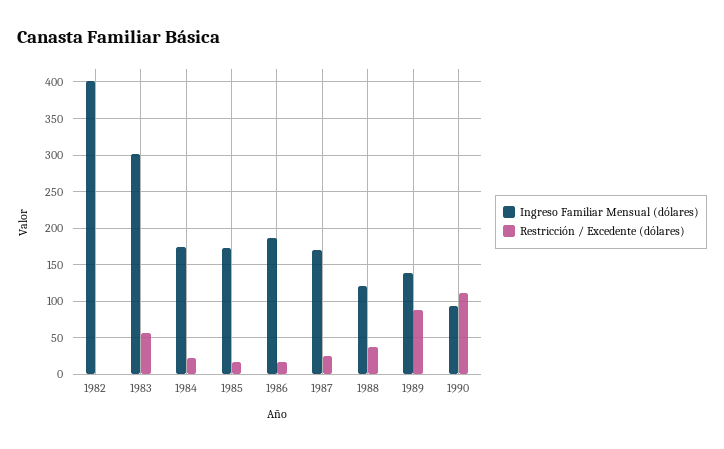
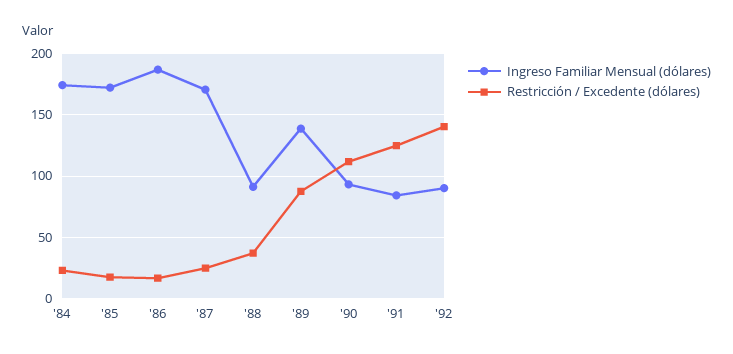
Ingreso Familiar Mensual (dólares), 1982: 400 -> none
Restricción / Excedente (dólares), 1982: 0 -> none
Ingreso Familiar Mensual (dólares), 1983: 300 -> none
Restricción / Excedente (dólares), 1983: 60 -> none
Ingreso Familiar Mensual (dólares), 1988: 120 -> 90
Ingreso Familiar Mensual (dólares), '91: none -> 85
Restricción / Excedente (dólares), '91: none -> 125
Ingreso Familiar Mensual (dólares), '92: none -> 90
Restricción / Excedente (dólares), '92: none -> 140

